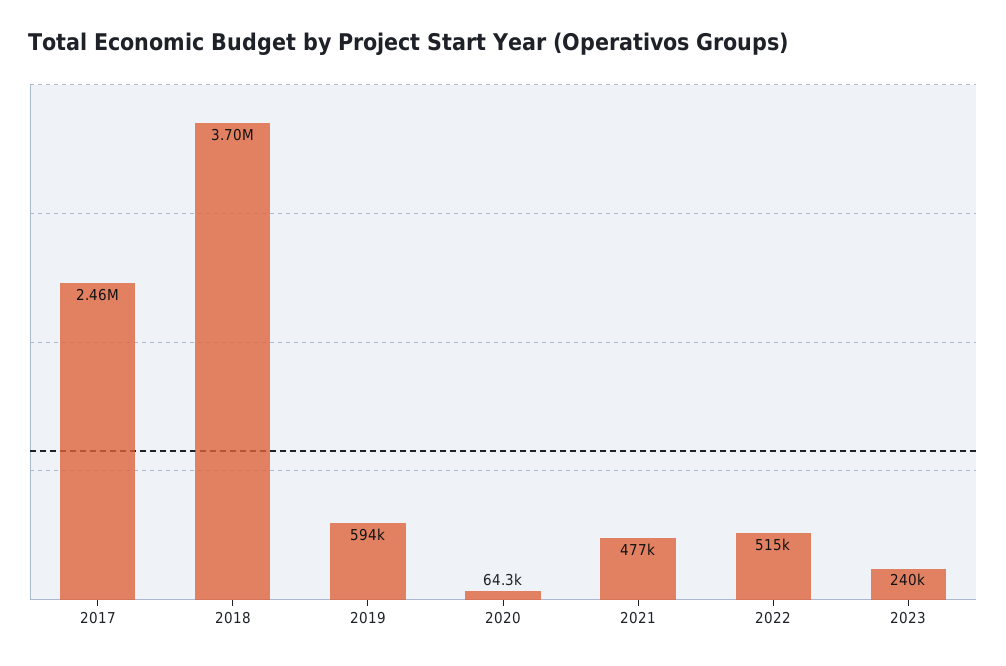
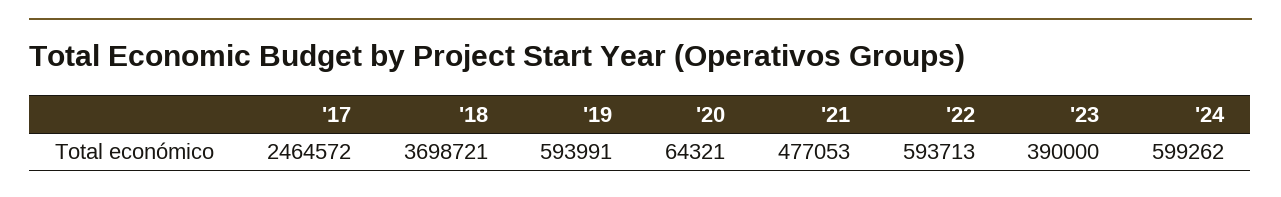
2022: 515000 -> 593713
2023: 240000 -> 390000
'24: none -> 599262

